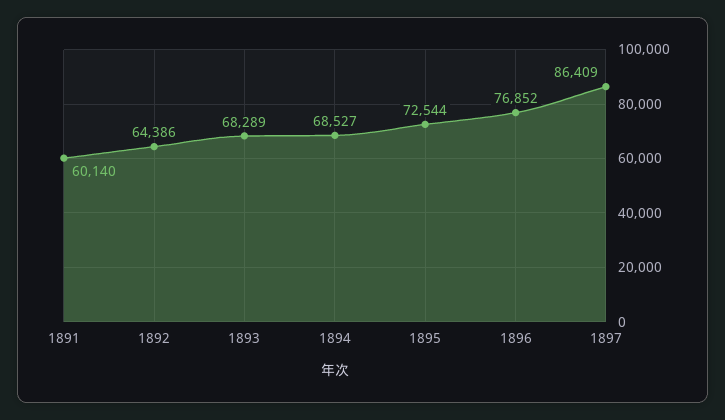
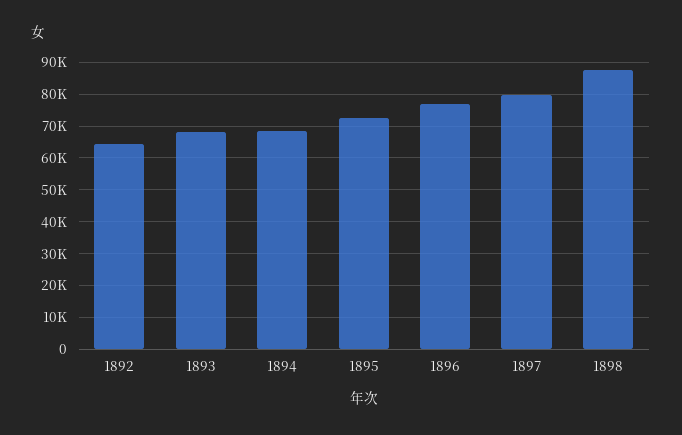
1891: 60140 -> none
1897: 86409 -> 80000
1898: none -> 88000

